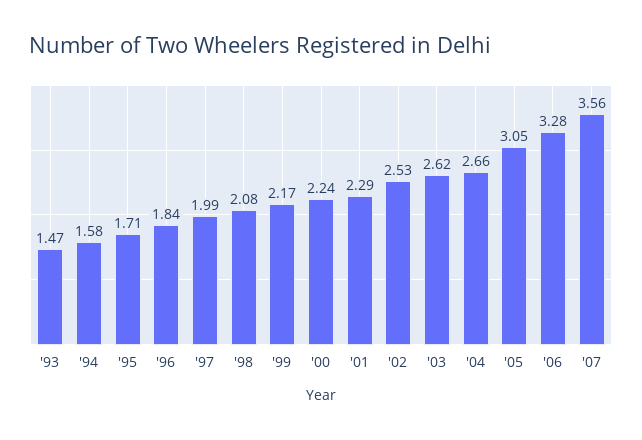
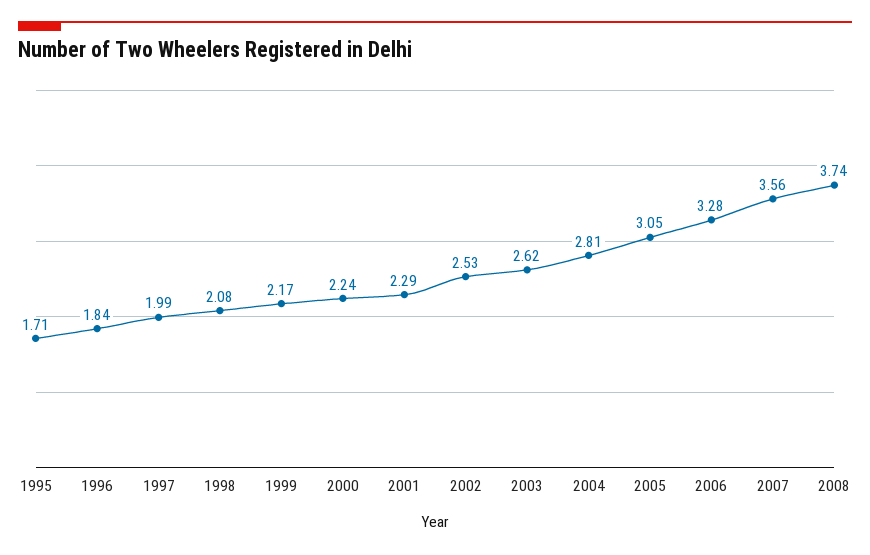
'93: 1.47 -> none
'94: 1.58 -> none
'04: 2.66 -> 2.81
2008: none -> 3.74

